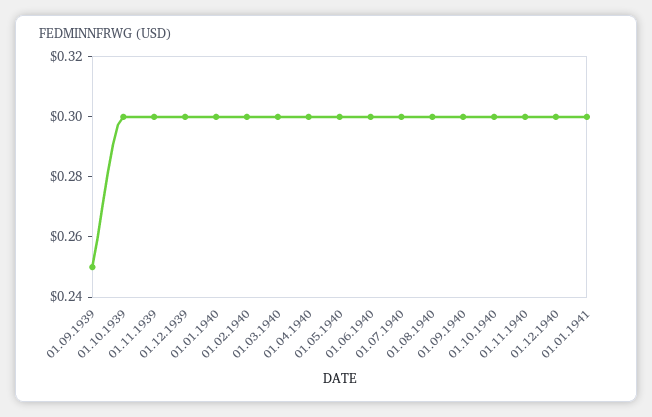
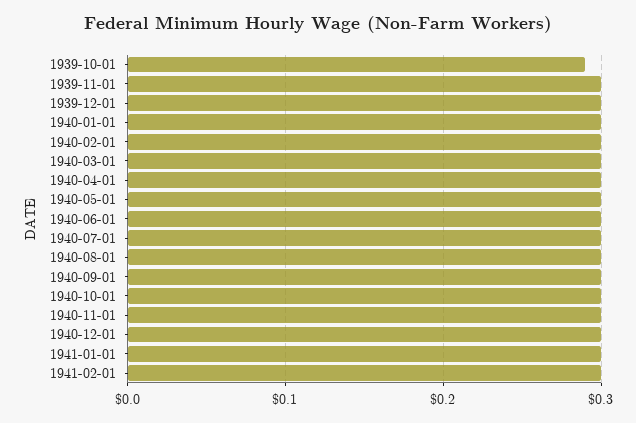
01.09.1939: 0.25 -> none
01.10.1939: 0.3 -> 0.29
1941-02-01: none -> 0.3

